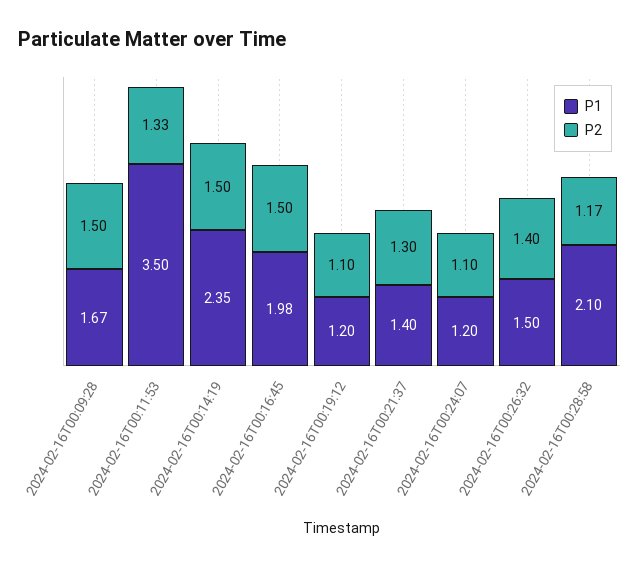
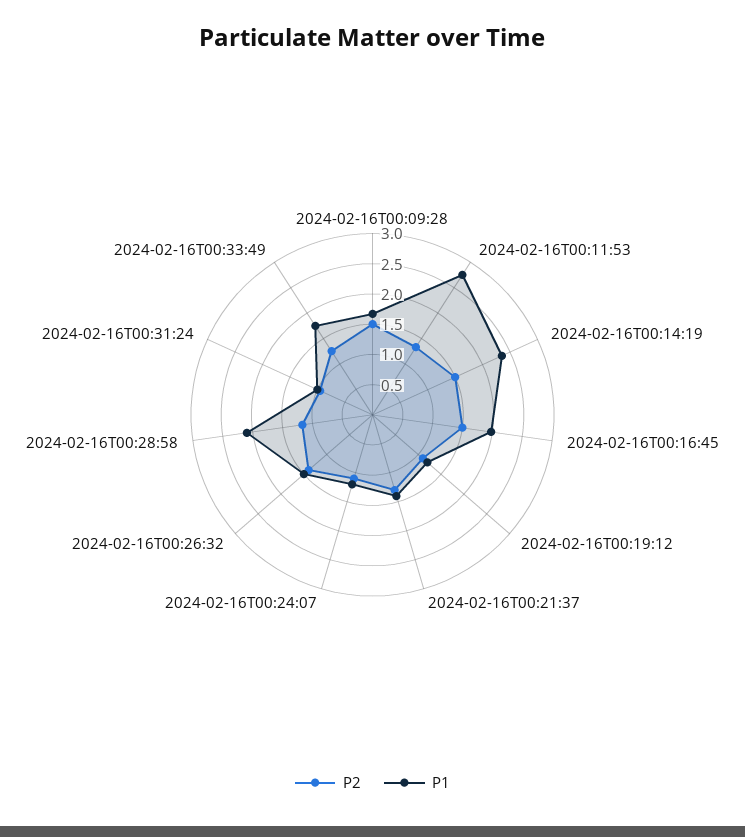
P1, 2024-02-16T00:11:53: 3.5 -> 2.75
P2, 2024-02-16T00:31:24: none -> 1
P1, 2024-02-16T00:31:24: none -> 1
P2, 2024-02-16T00:33:49: none -> 1.25
P1, 2024-02-16T00:33:49: none -> 1.75

